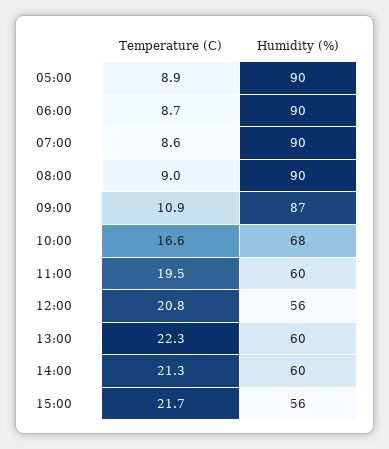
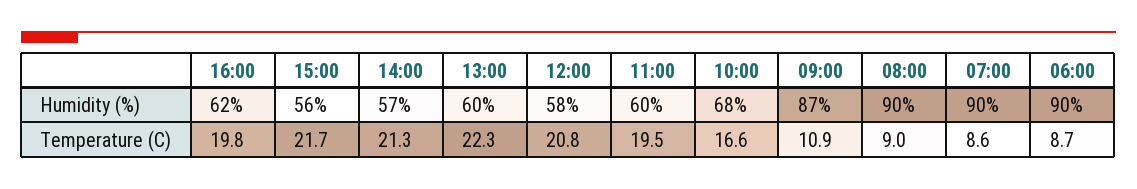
Temperature (C), 05:00: 8.9 -> none
Humidity (%), 05:00: 90 -> none
Humidity (%), 12:00: 56 -> 58
Humidity (%), 14:00: 60 -> 57
Humidity (%), 16:00: none -> 62
Temperature (C), 16:00: none -> 19.8

